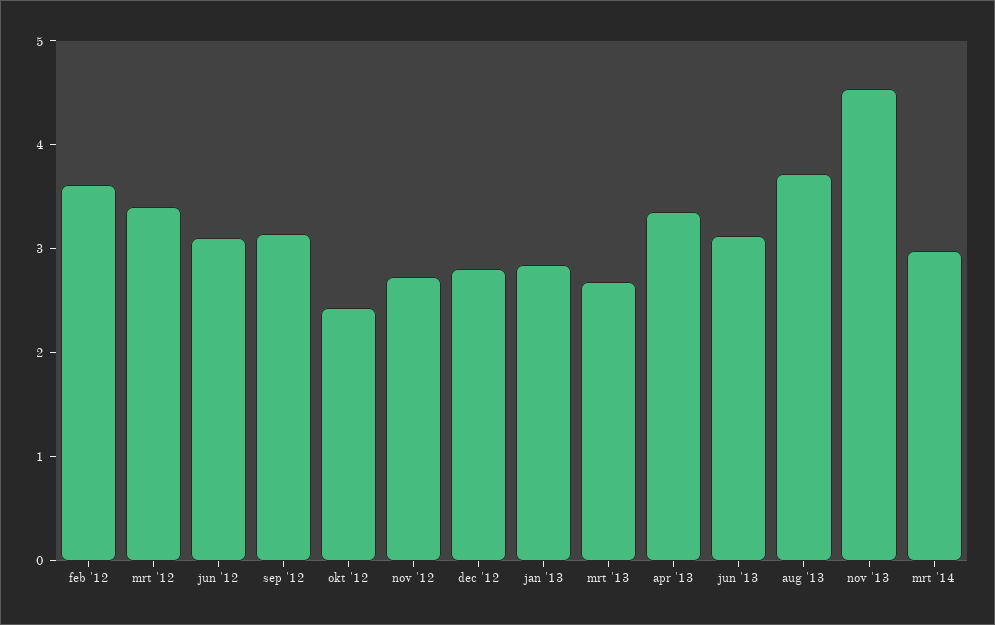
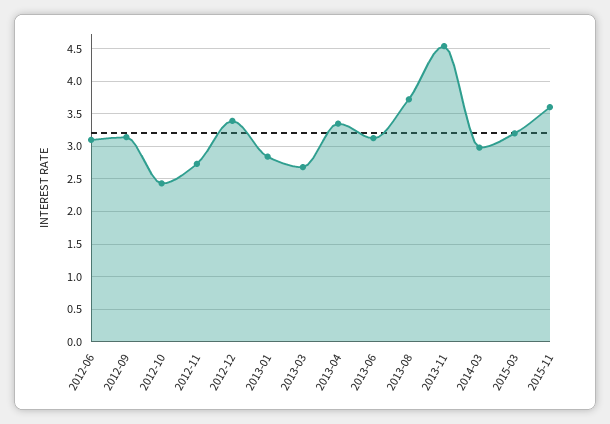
feb '12: 3.6 -> none
mrt '12: 3.4 -> none
dec '12: 2.8 -> 3.4
2015-03: none -> 3.2
2015-11: none -> 3.6

